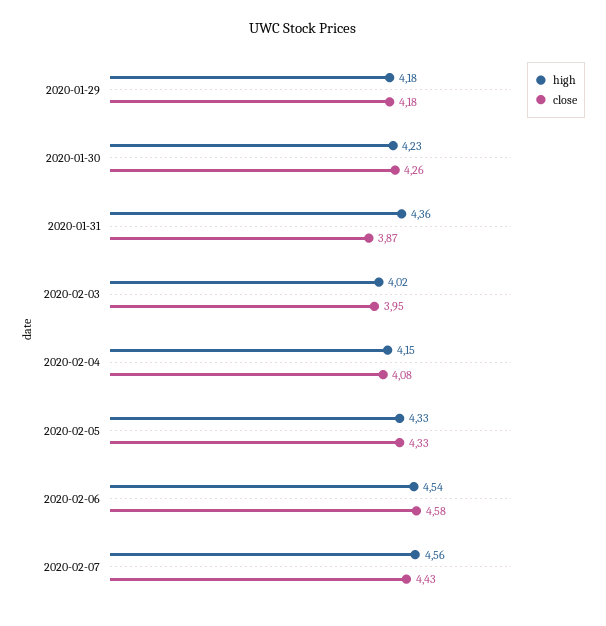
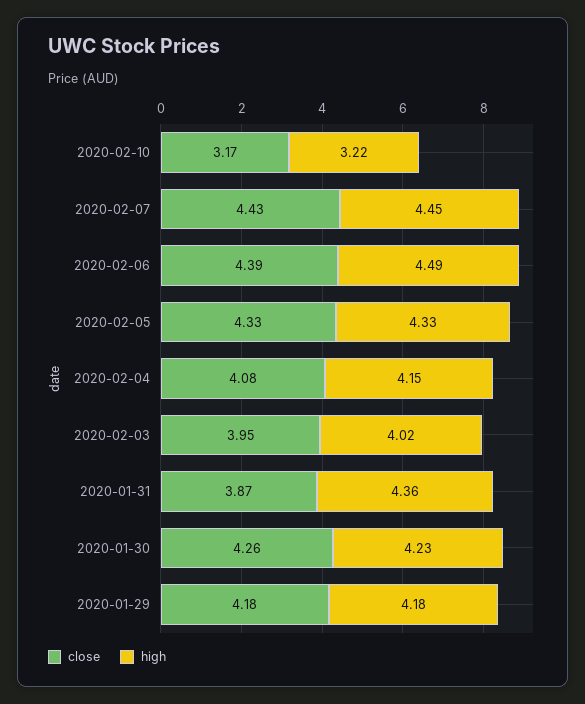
high, 2020-02-06: 4.54 -> 4.49
close, 2020-02-06: 4.58 -> 4.39
high, 2020-02-07: 4.56 -> 4.45
close, 2020-02-10: none -> 3.17
high, 2020-02-10: none -> 3.22

